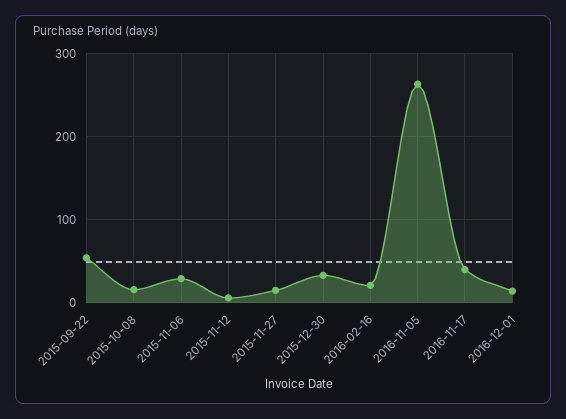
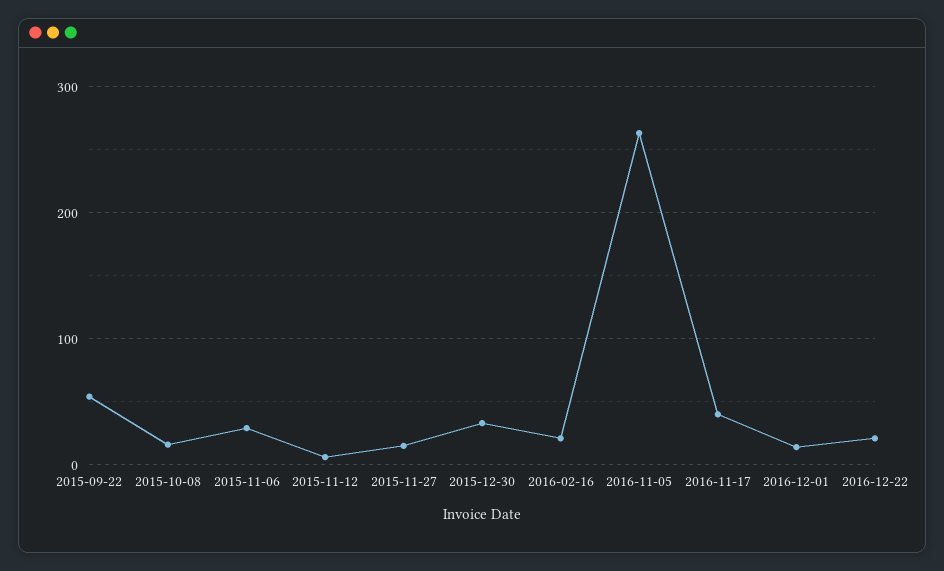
2016-12-22: none -> 20

